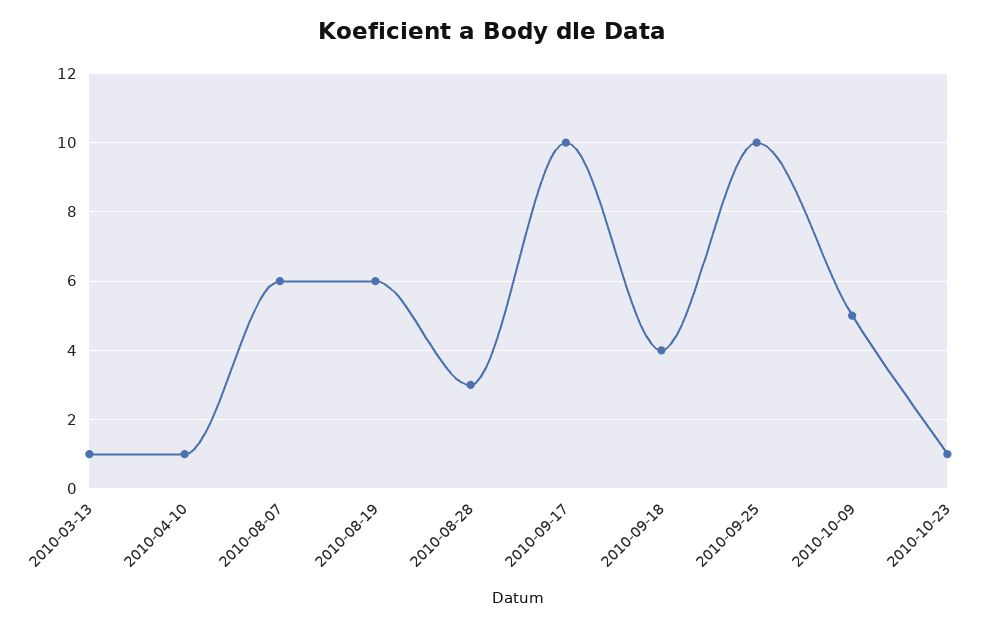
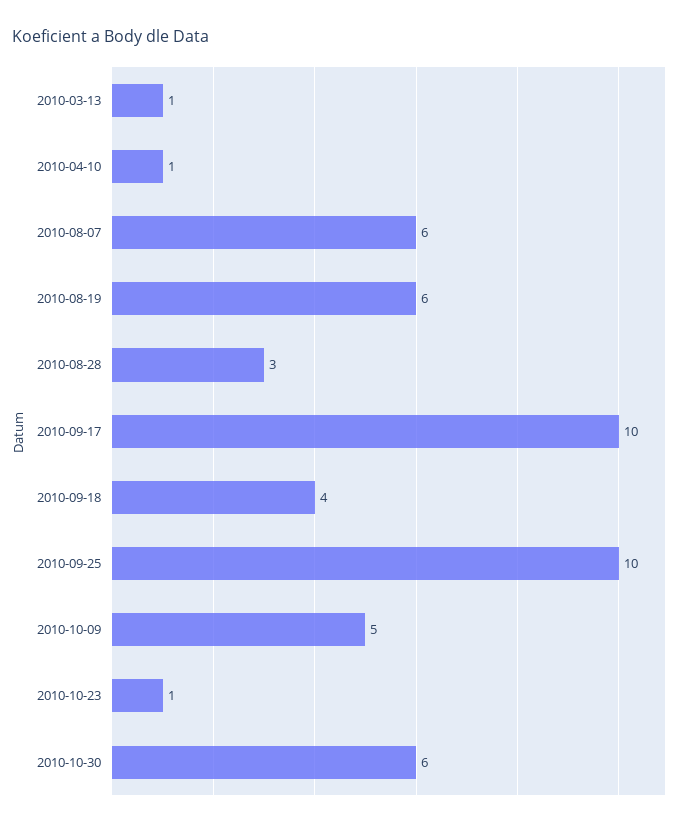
2010-10-30: none -> 6

